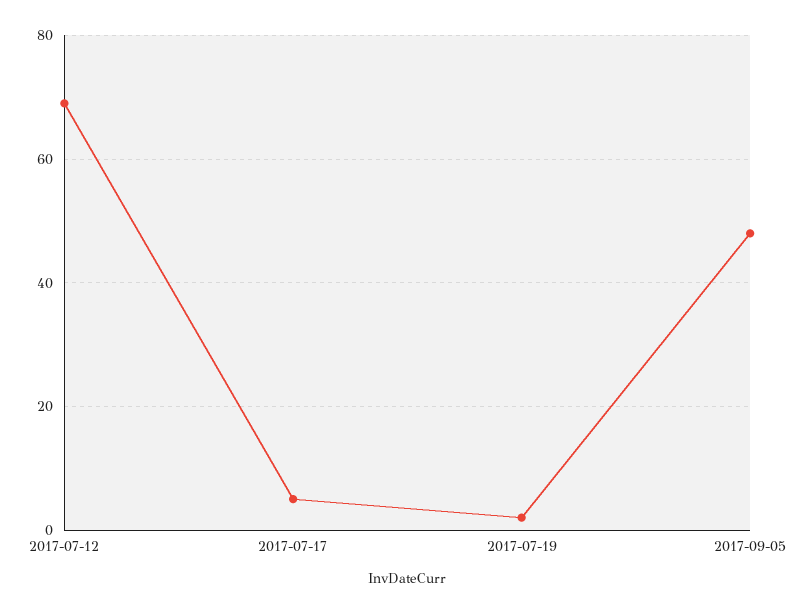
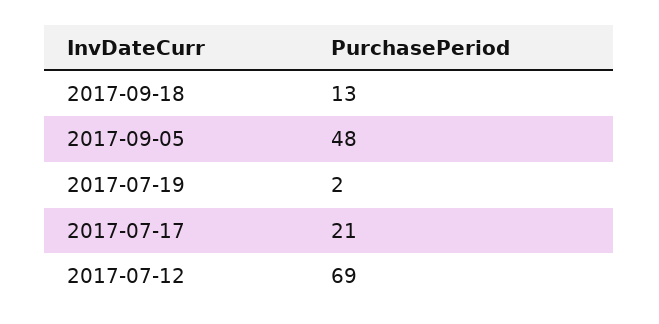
2017-07-17: 5 -> 21
2017-09-18: none -> 13

